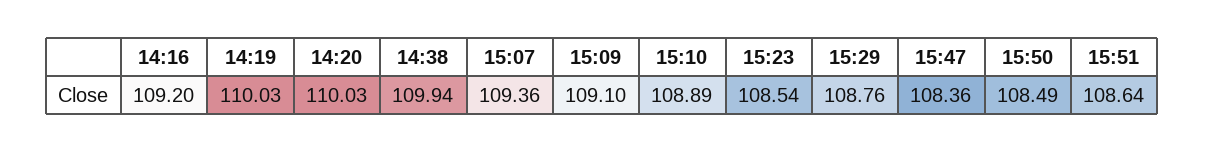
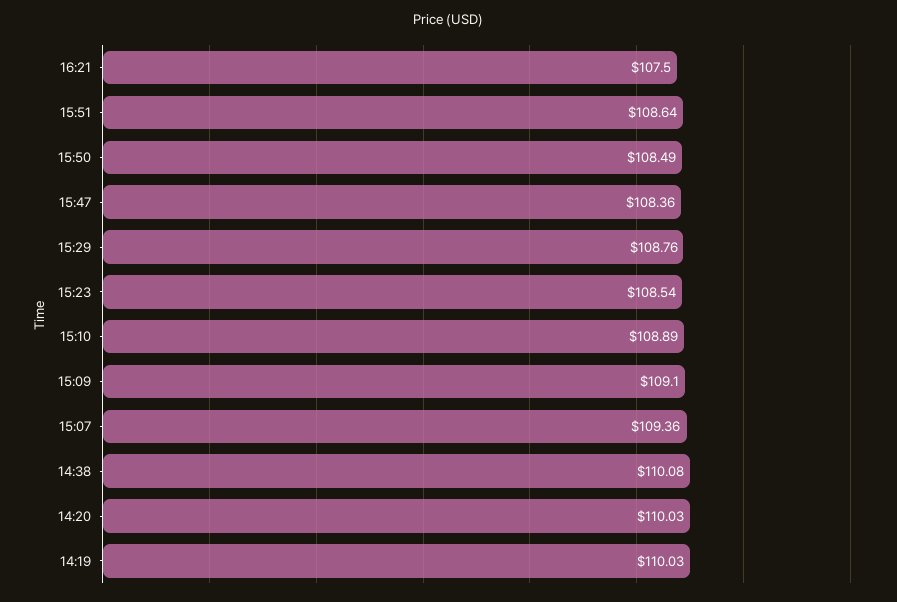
14:16: 109.2 -> none
14:38: 109.94 -> 110.08
16:21: none -> 107.5

